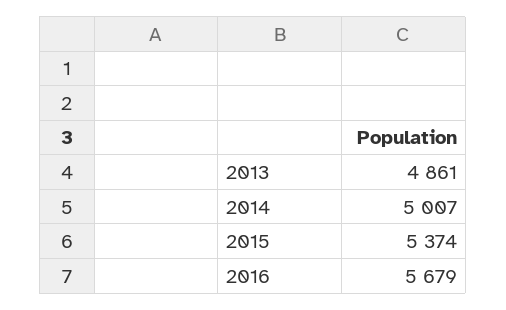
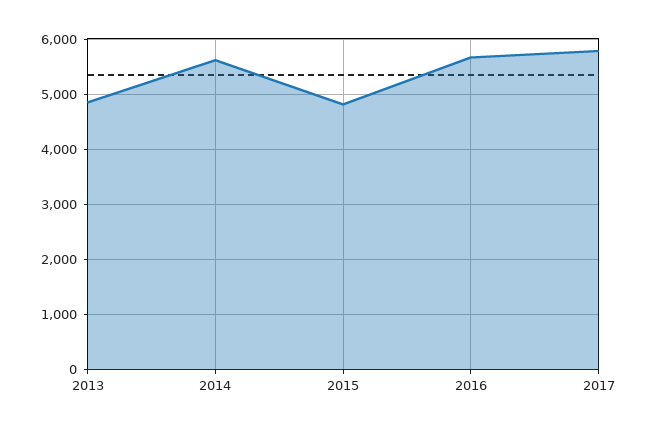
2014: 5007 -> 5600
2015: 5374 -> 4800
2017: none -> 5800

